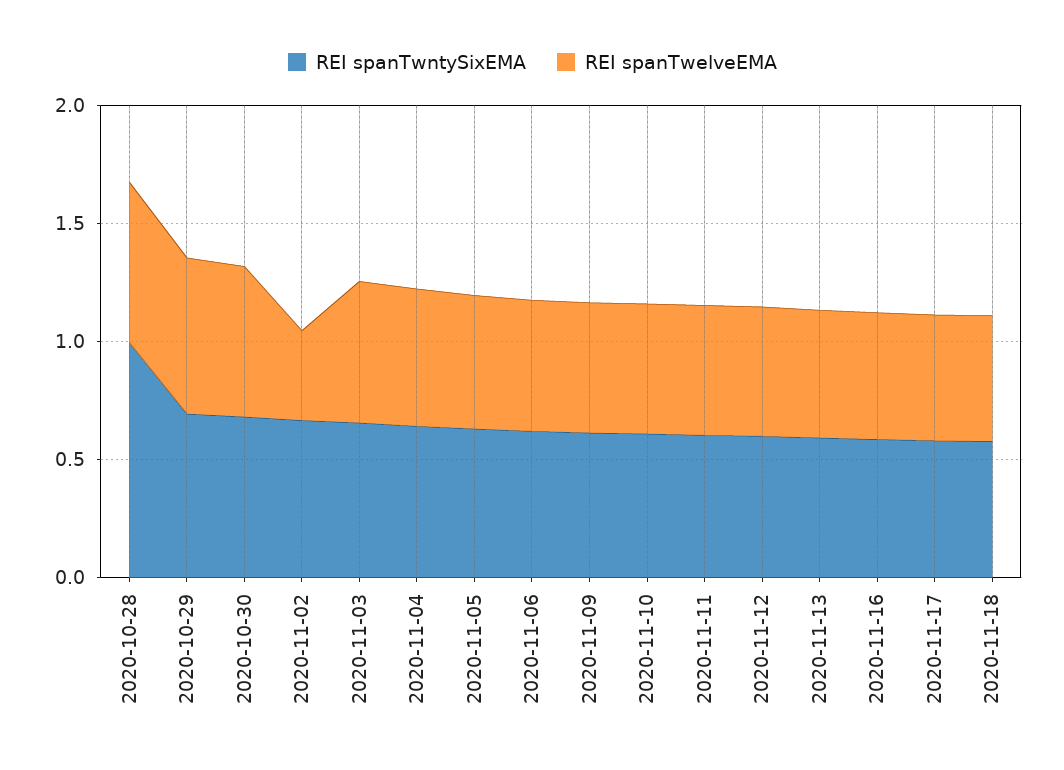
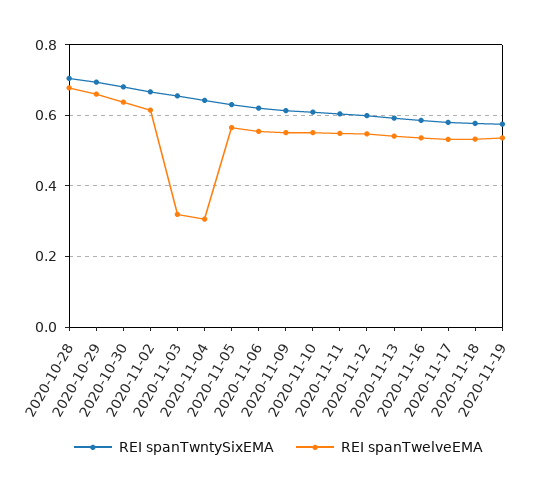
REI spanTwntySixEMA, 2020-10-28: 1 -> 0.7
REI spanTwelveEMA, 2020-11-02: 0.4 -> 0.62
REI spanTwelveEMA, 2020-11-03: 0.6 -> 0.32
REI spanTwelveEMA, 2020-11-04: 0.6 -> 0.3
REI spanTwntySixEMA, 2020-11-19: none -> 0.58
REI spanTwelveEMA, 2020-11-19: none -> 0.54

